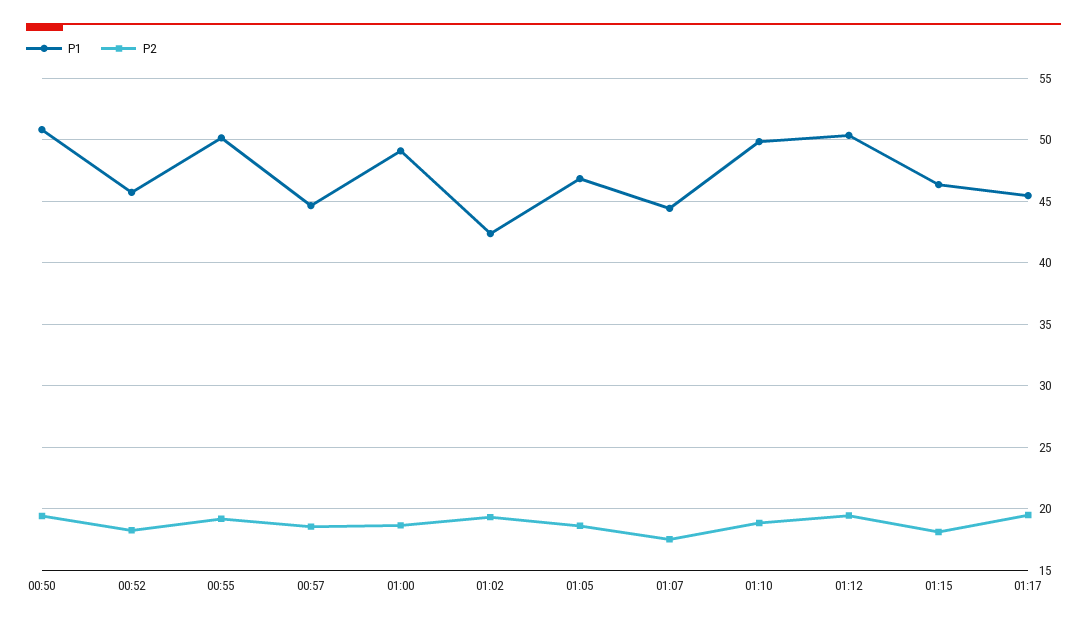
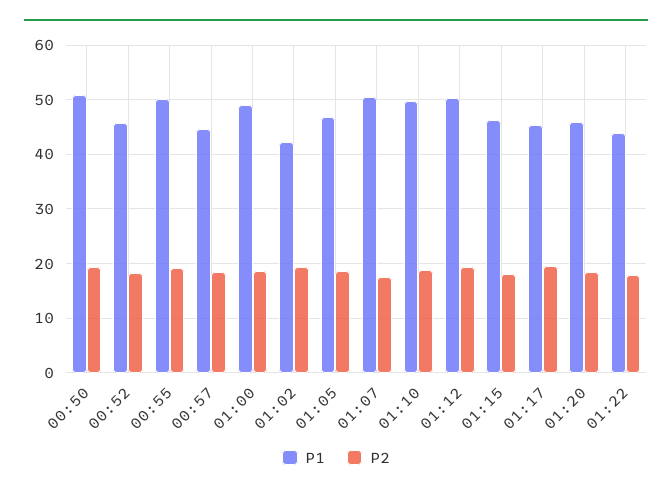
P1, 01:07: 44.5 -> 50
P1, 01:20: none -> 46
P2, 01:20: none -> 18
P1, 01:22: none -> 44
P2, 01:22: none -> 18

